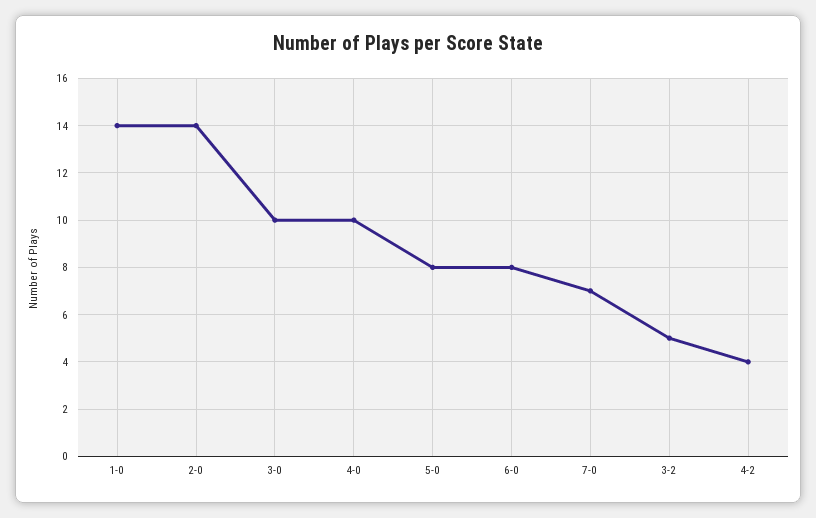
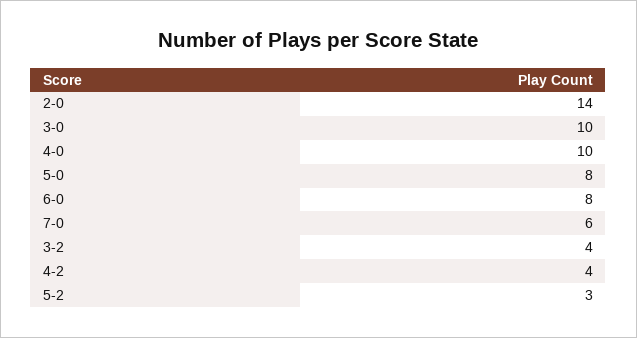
1-0: 14 -> none
7-0: 7 -> 6
3-2: 5 -> 4
5-2: none -> 3

